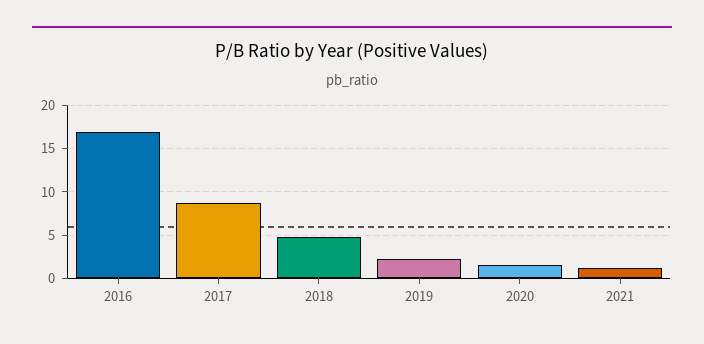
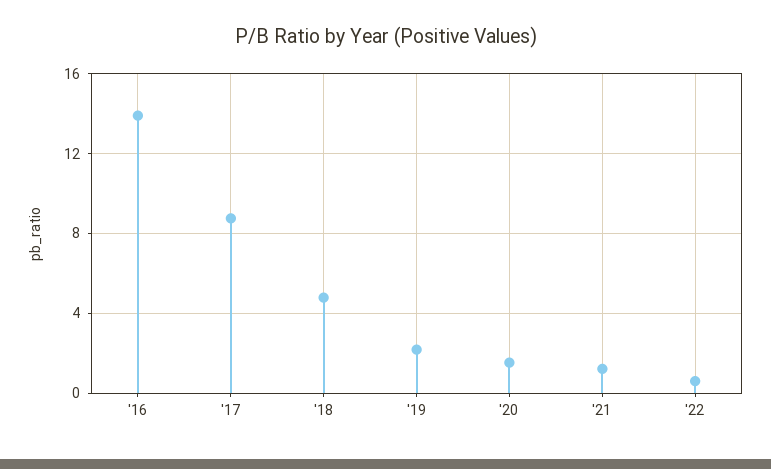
2016: 17 -> 14
'22: none -> 0.5

